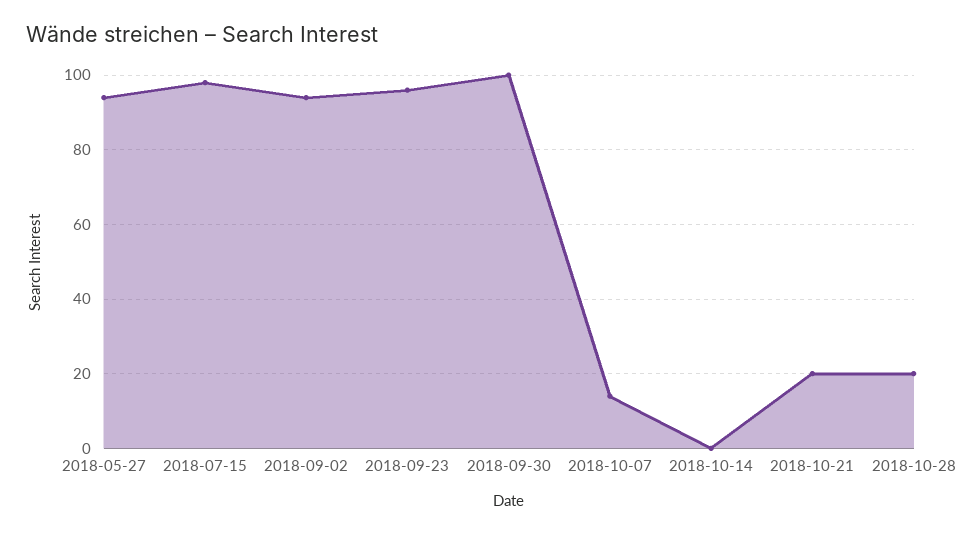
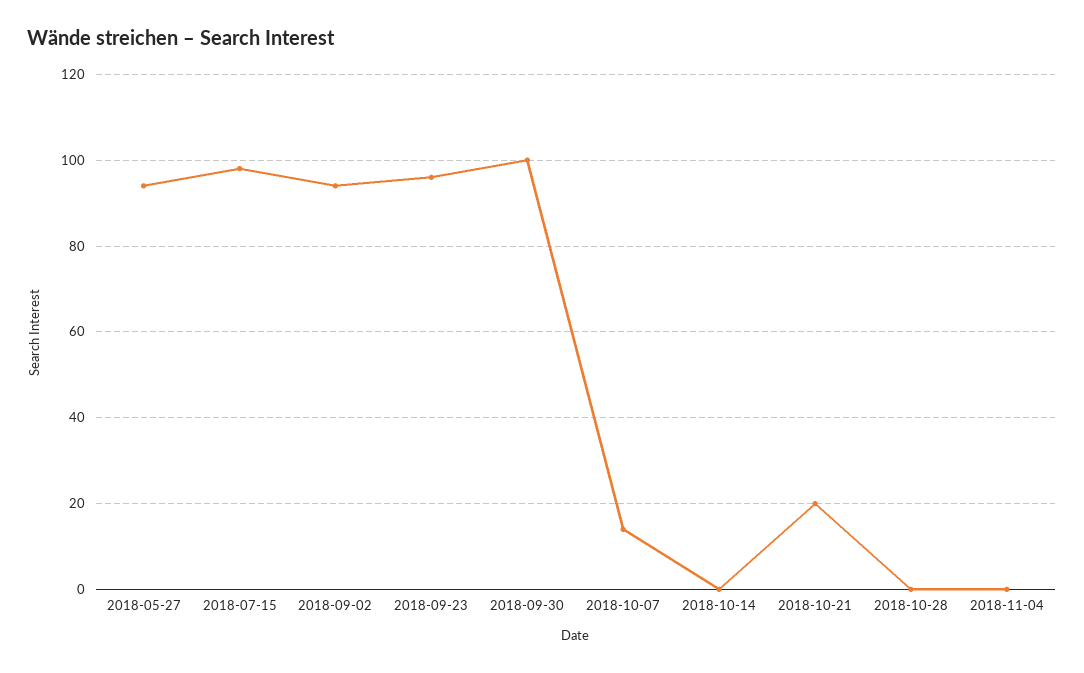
2018-10-28: 20 -> 0
2018-11-04: none -> 0

